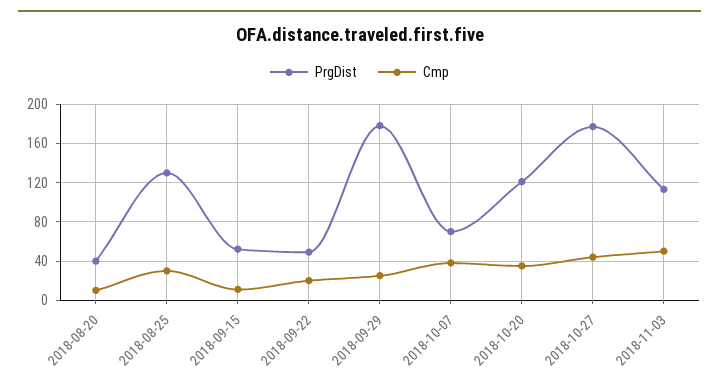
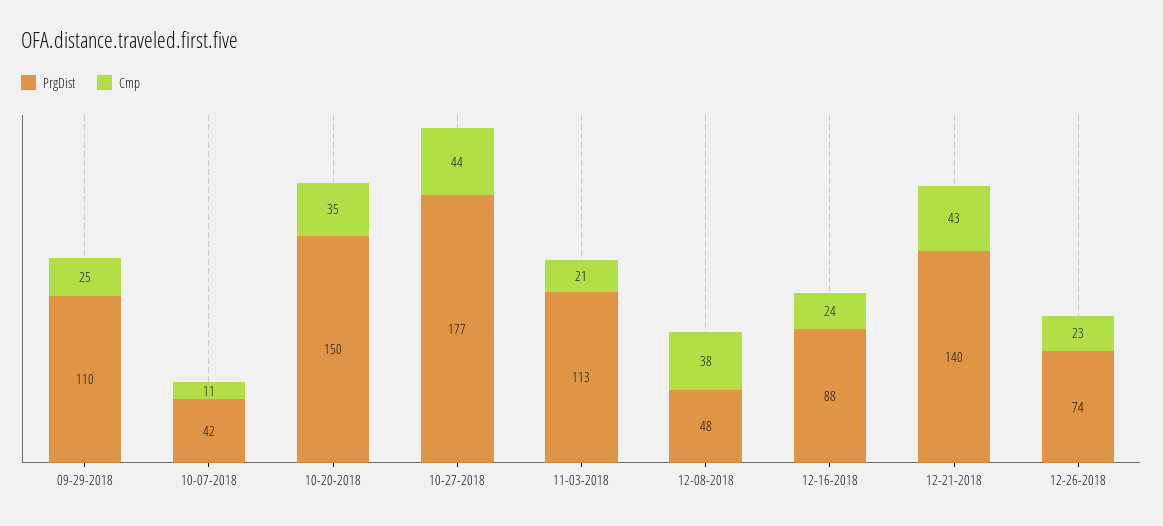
PrgDist, 2018-08-20: 40 -> none
Cmp, 2018-08-20: 10 -> none
PrgDist, 2018-08-25: 130 -> none
Cmp, 2018-08-25: 30 -> none
PrgDist, 2018-09-15: 50 -> none
Cmp, 2018-09-15: 10 -> none
PrgDist, 2018-09-22: 50 -> none
Cmp, 2018-09-22: 20 -> none
PrgDist, 2018-09-29: 180 -> 110
PrgDist, 2018-10-07: 70 -> 42
Cmp, 2018-10-07: 40 -> 11
PrgDist, 2018-10-20: 120 -> 150
Cmp, 2018-11-03: 50 -> 21
PrgDist, 12-08-2018: none -> 48
Cmp, 12-08-2018: none -> 38
PrgDist, 12-16-2018: none -> 88
Cmp, 12-16-2018: none -> 24
PrgDist, 12-21-2018: none -> 140
Cmp, 12-21-2018: none -> 43
PrgDist, 12-26-2018: none -> 74
Cmp, 12-26-2018: none -> 23

